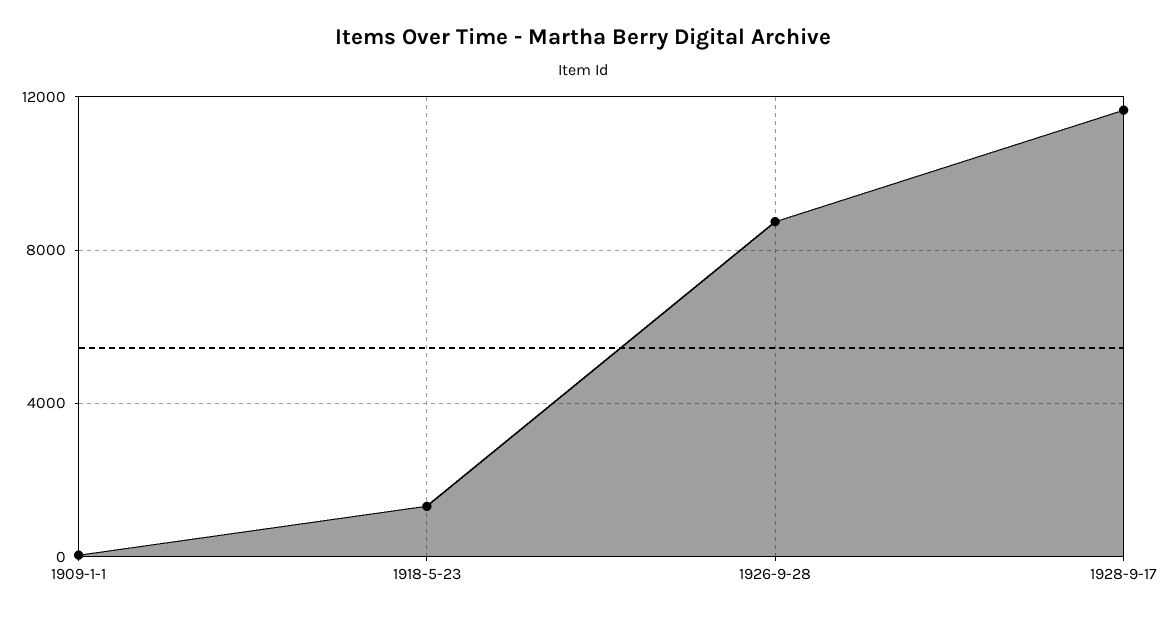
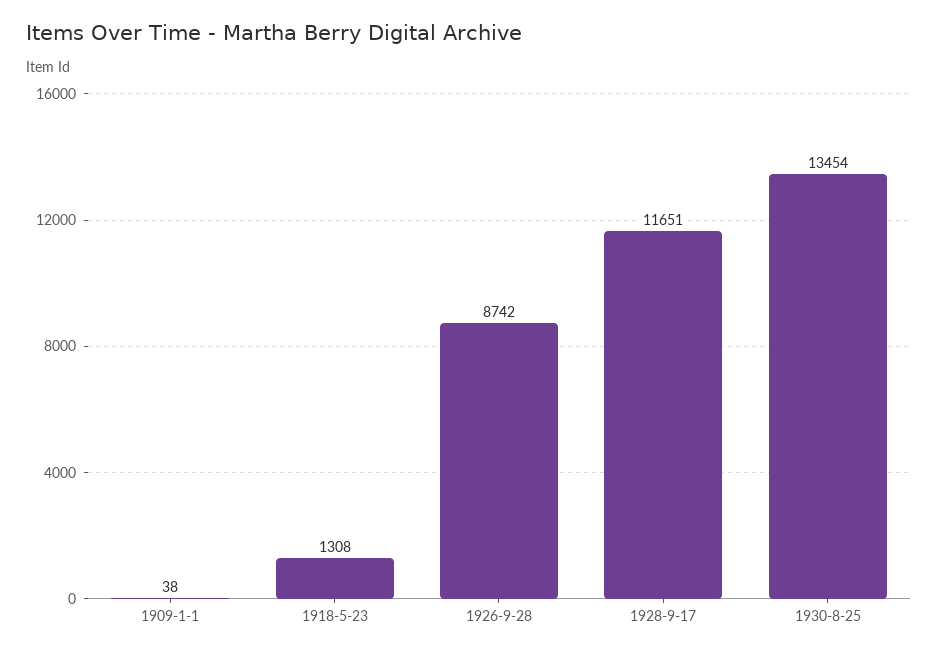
1930-8-25: none -> 13454

